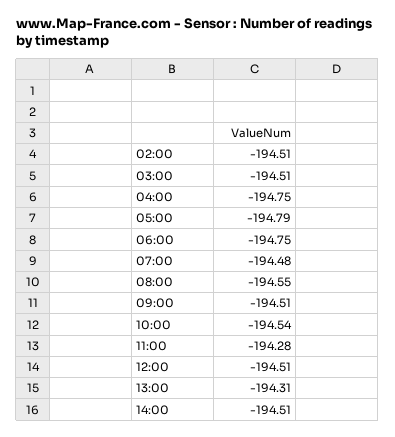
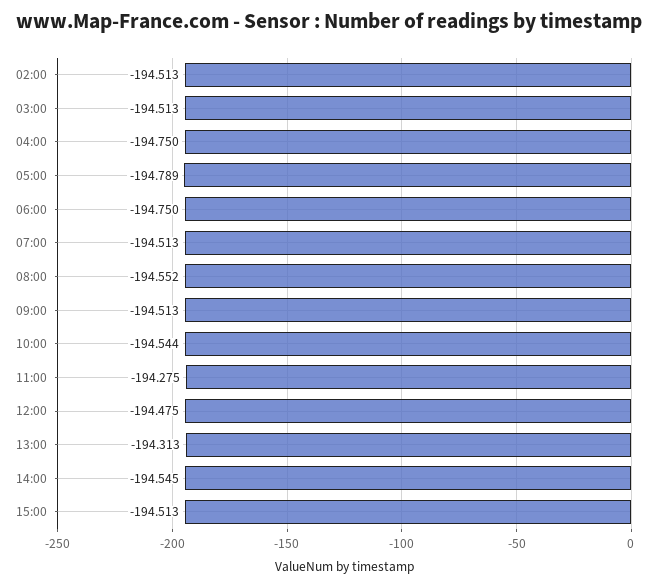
07:00: -194.48 -> -194.513
12:00: -194.51 -> -194.475
14:00: -194.51 -> -194.545
15:00: none -> -194.513

